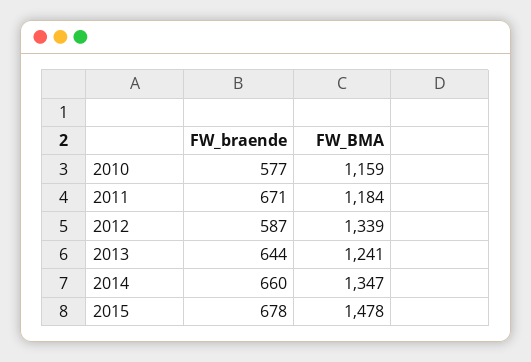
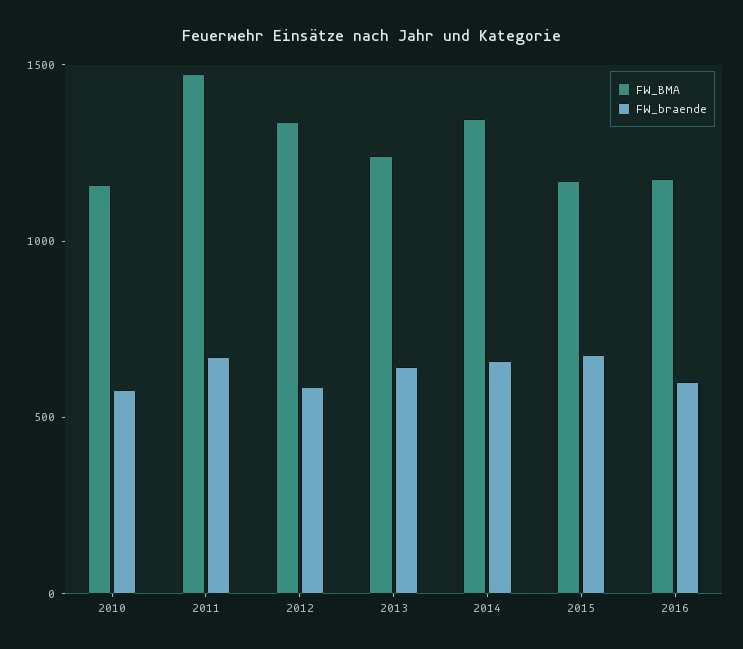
FW_BMA, 2011: 1184 -> 1500
FW_BMA, 2015: 1478 -> 1200
FW_BMA, 2016: none -> 1200
FW_braende, 2016: none -> 600

